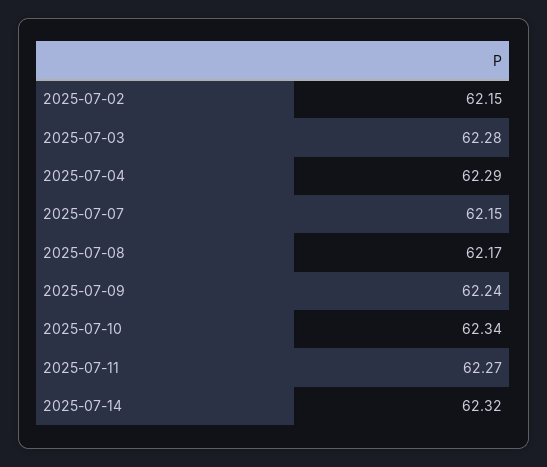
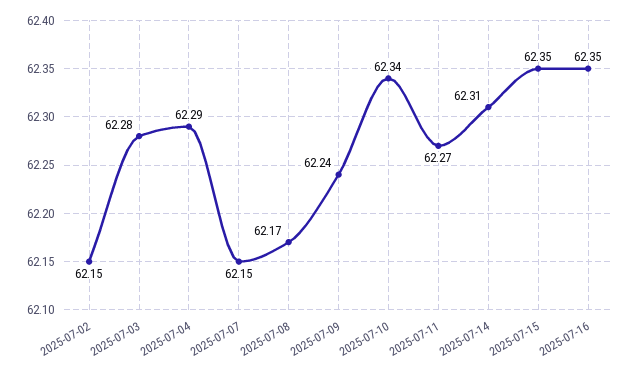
2025-07-14: 62.32 -> 62.31
2025-07-15: none -> 62.35
2025-07-16: none -> 62.35

